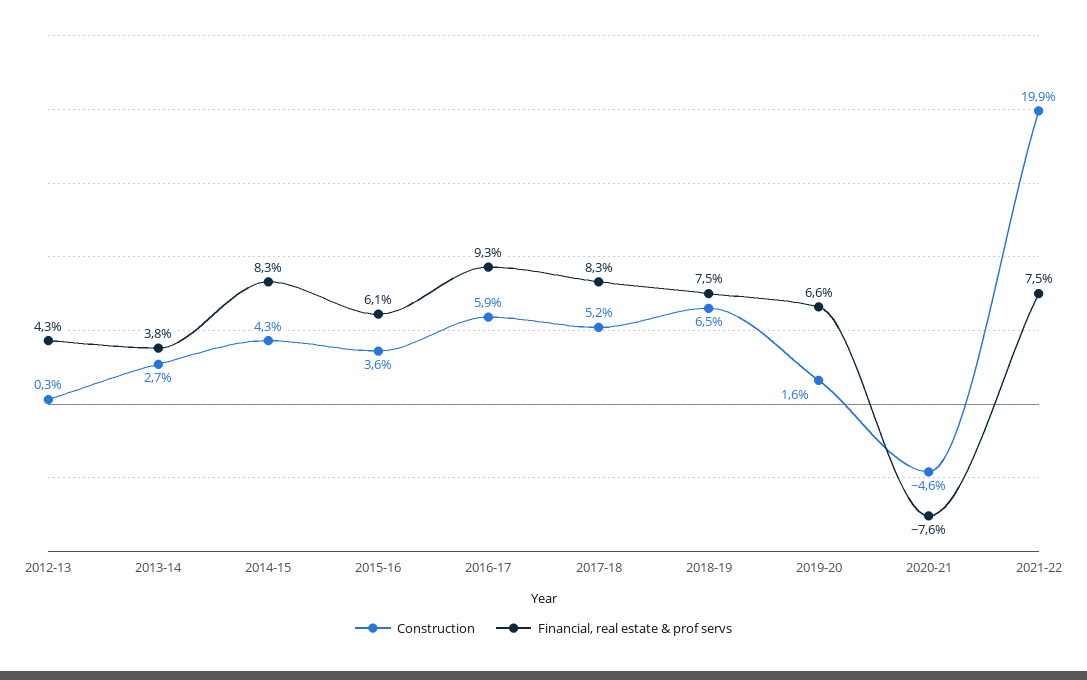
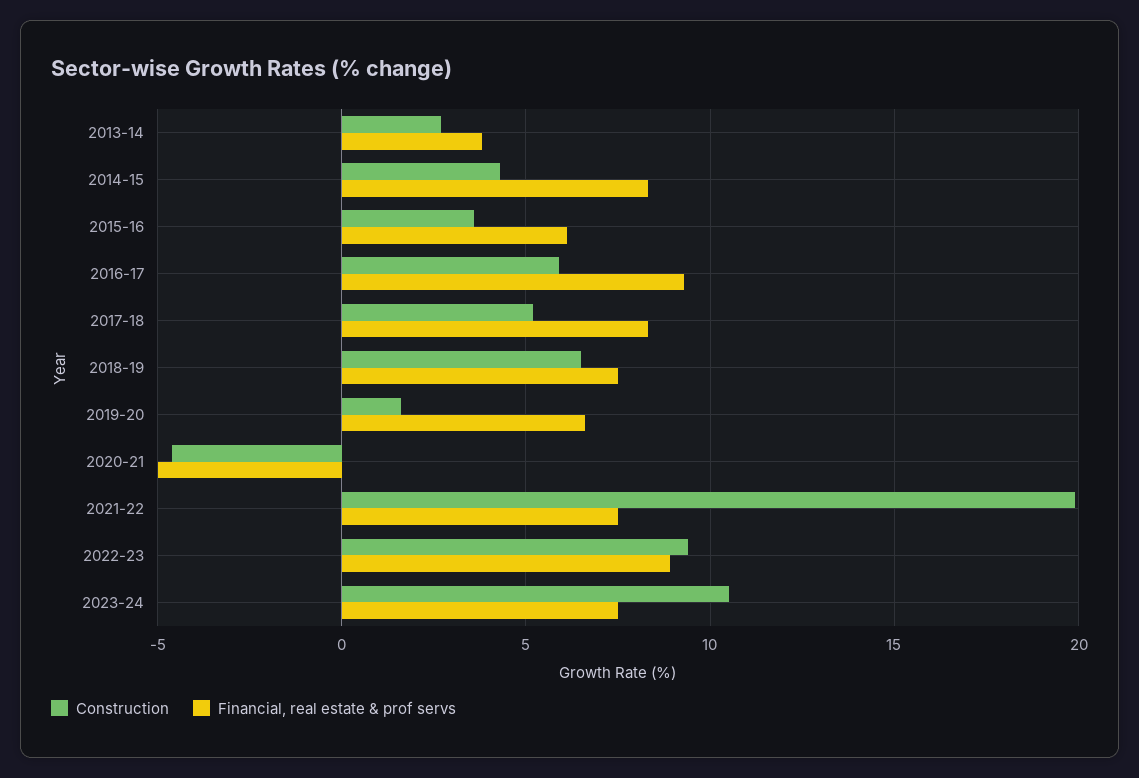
Construction, 2012-13: 0.3 -> none
Financial, real estate & prof servs, 2012-13: 4.3 -> none
Financial, real estate & prof servs, 2020-21: -7.6 -> -5
Construction, 2022-23: none -> 9.5
Financial, real estate & prof servs, 2022-23: none -> 9
Construction, 2023-24: none -> 10.5
Financial, real estate & prof servs, 2023-24: none -> 7.5

